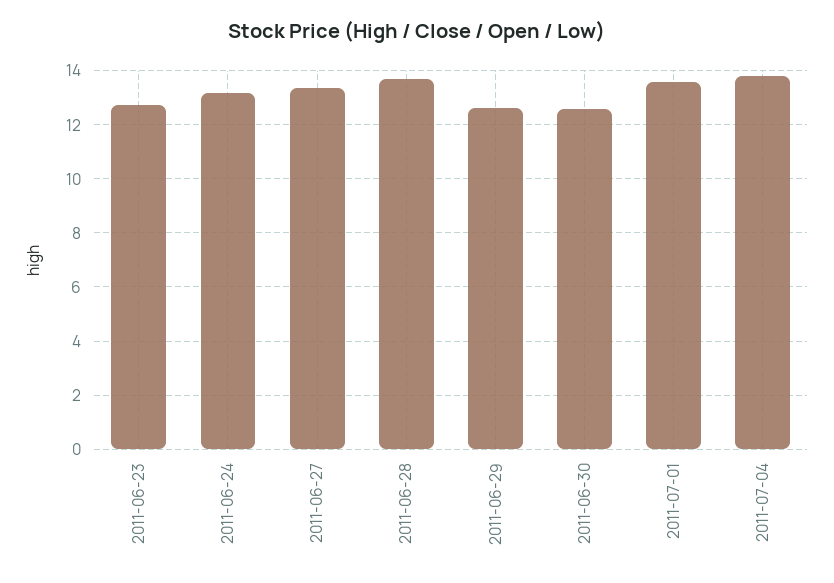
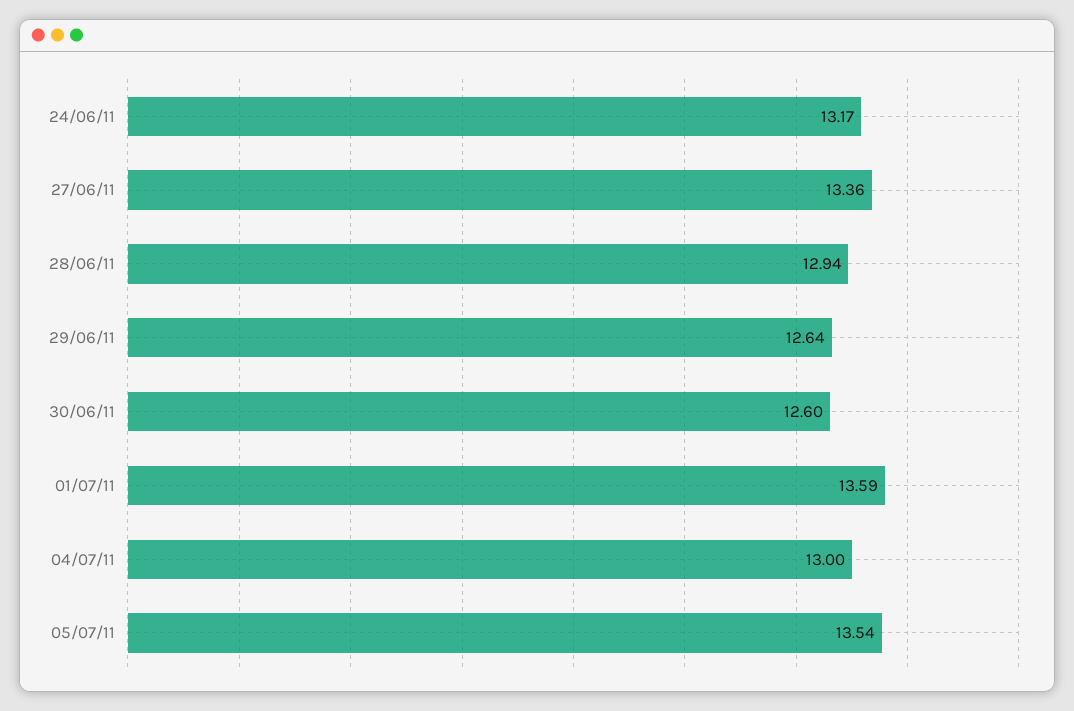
2011-06-23: 12.75 -> none
2011-06-28: 13.75 -> 12.94
2011-07-04: 13.75 -> 13
05/07/11: none -> 13.54

